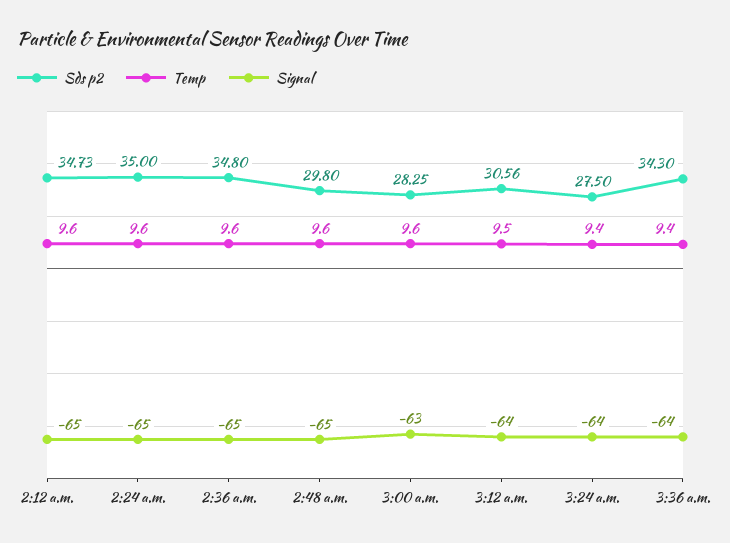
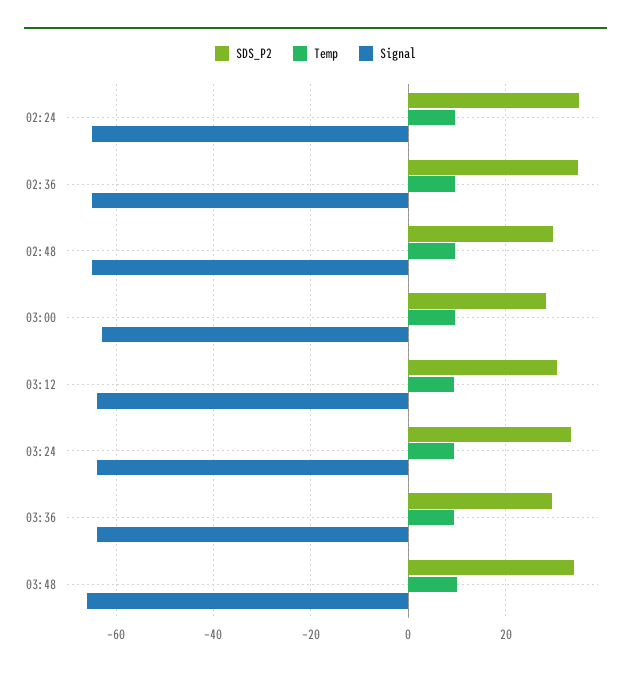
Sds p2, 2:12 a.m.: 34.73 -> none
Temp, 2:12 a.m.: 9.6 -> none
Signal, 2:12 a.m.: -65 -> none
Sds p2, 3:24 a.m.: 27.5 -> 34
Sds p2, 3:36 a.m.: 34.3 -> 30
Sds p2, 03:48: none -> 34
Temp, 03:48: none -> 10
Signal, 03:48: none -> -66

